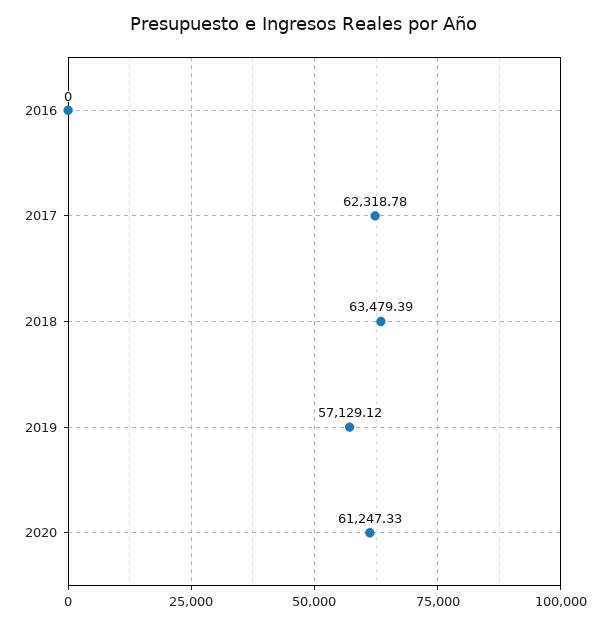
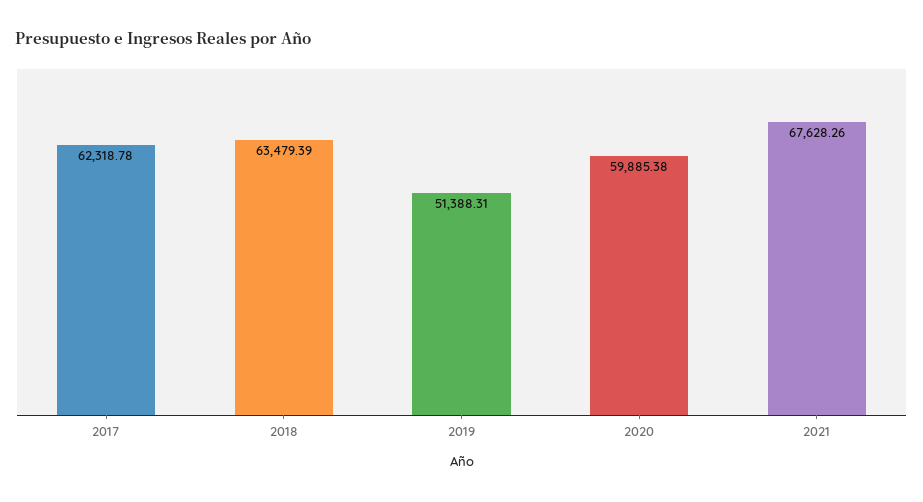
2016: 0 -> none
2019: 57129.12 -> 51388.31
2020: 61247.33 -> 59885.38
2021: none -> 67628.26

